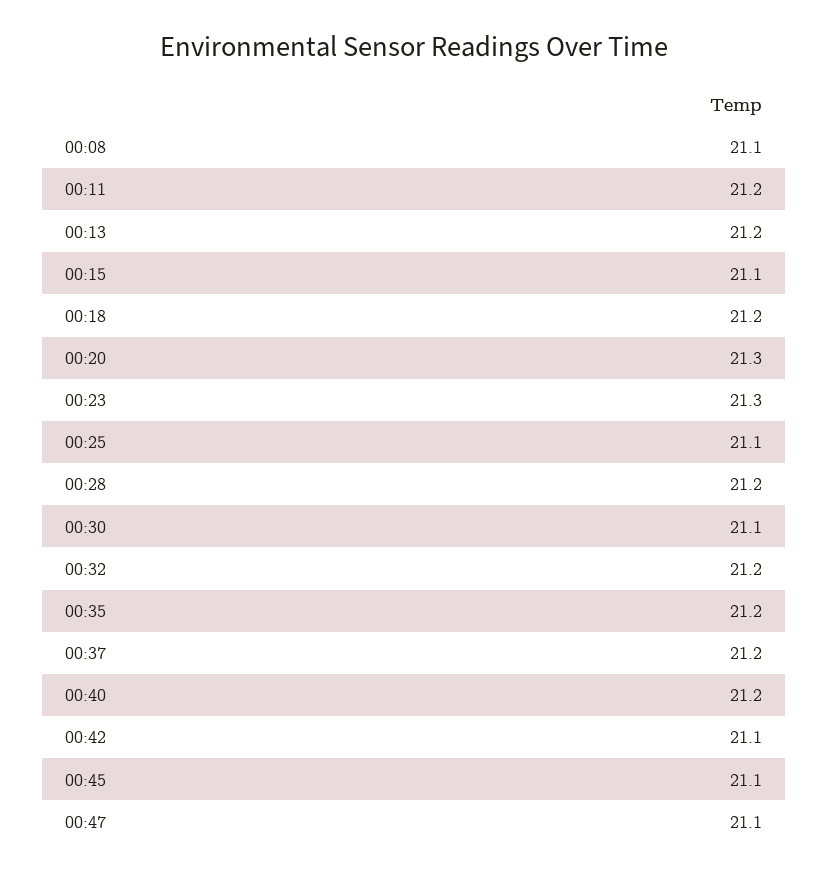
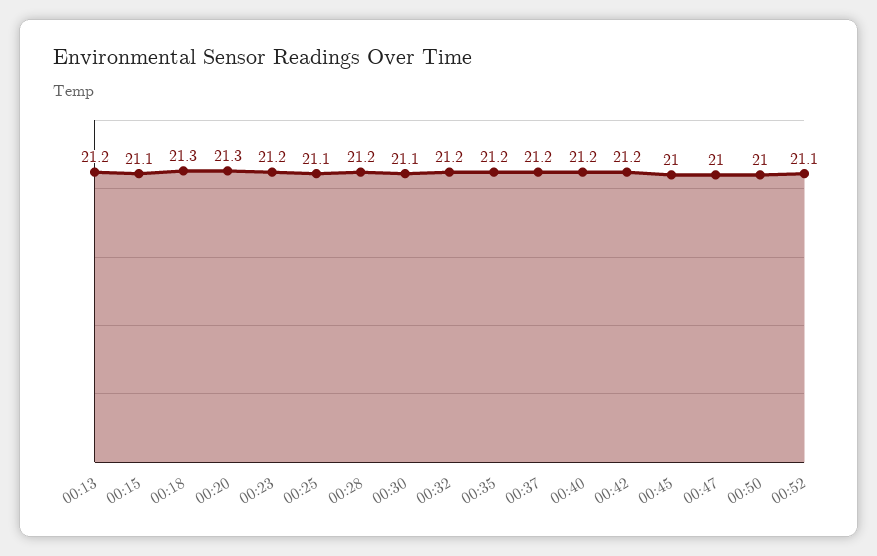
00:08: 21.1 -> none
00:11: 21.2 -> none
00:18: 21.2 -> 21.3
00:23: 21.3 -> 21.2
00:42: 21.1 -> 21.2
00:45: 21.1 -> 21
00:47: 21.1 -> 21
00:50: none -> 21
00:52: none -> 21.1

